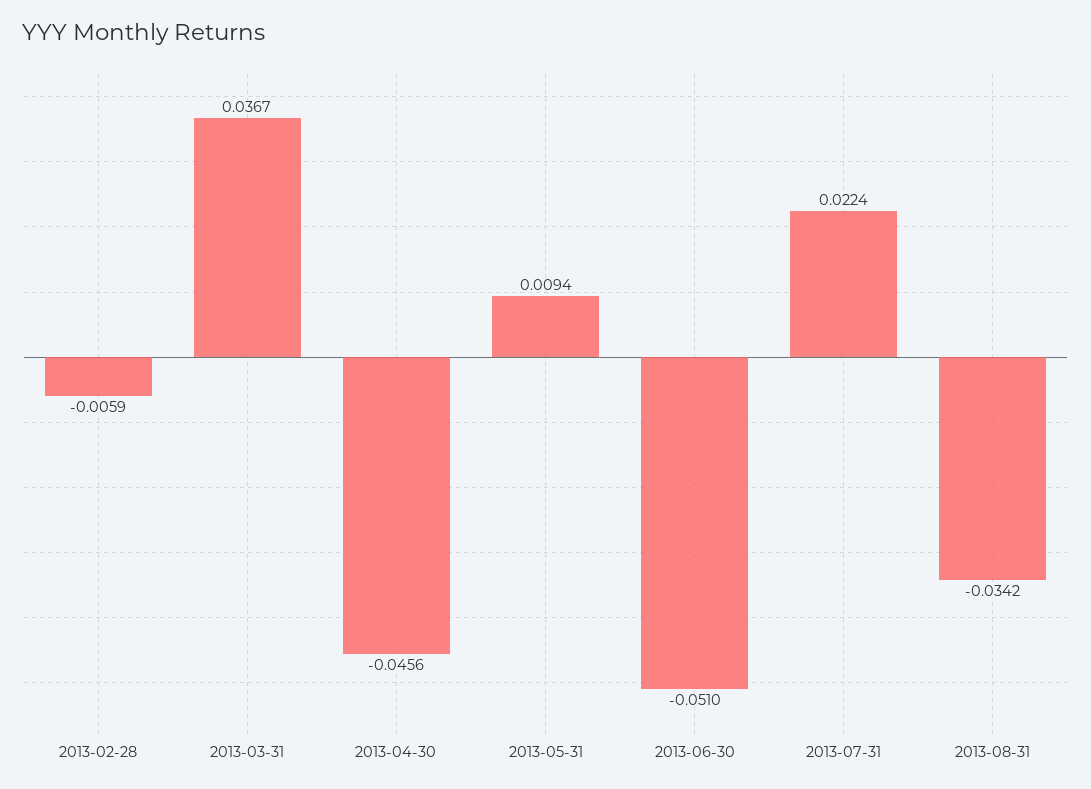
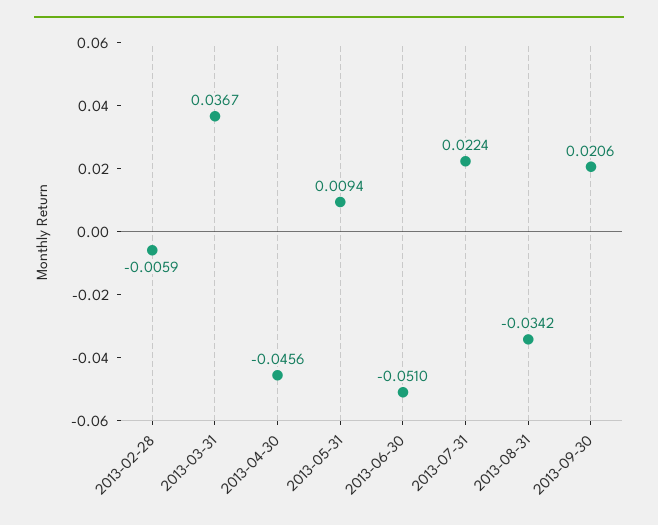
2013-09-30: none -> 0.0206

